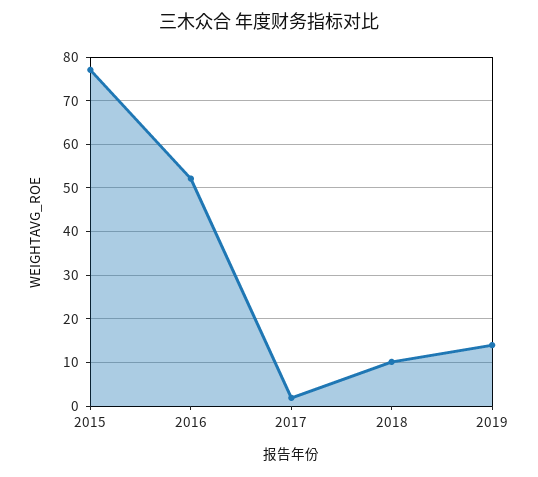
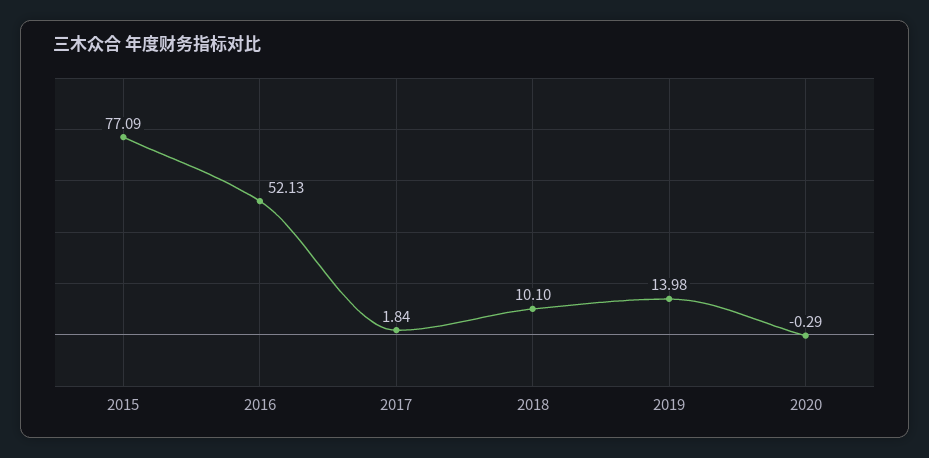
2020: none -> -0.29

